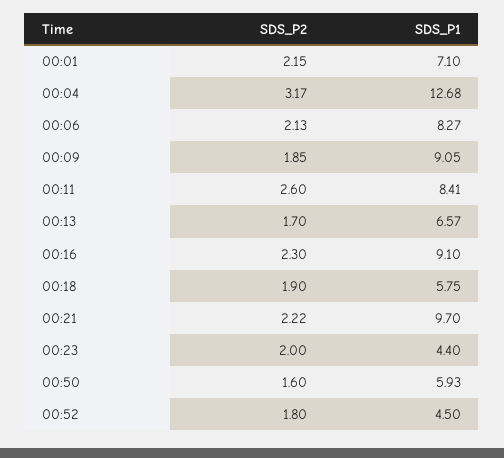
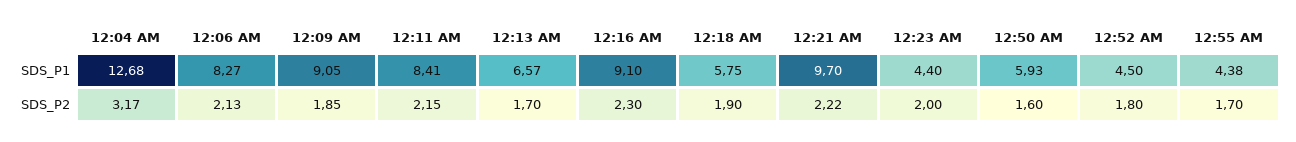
SDS_P2, 00:01: 2.15 -> none
SDS_P1, 00:01: 7.1 -> none
SDS_P2, 00:11: 2.6 -> 2.15
SDS_P1, 12:55 AM: none -> 4.38
SDS_P2, 12:55 AM: none -> 1.7

